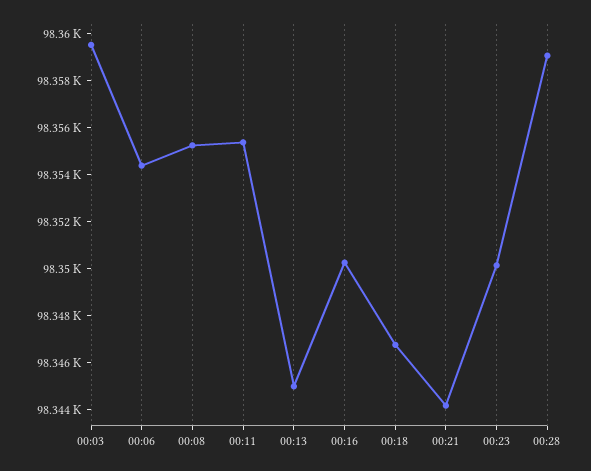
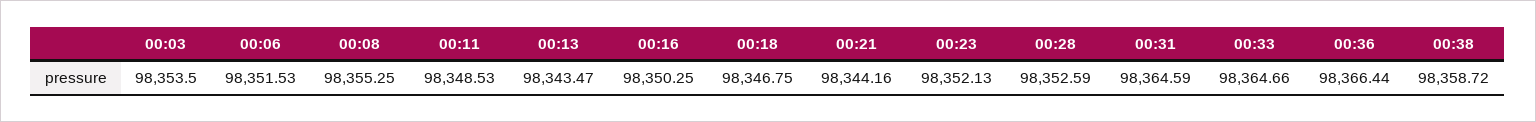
00:03: 98359.5 -> 98353.5
00:06: 98354.5 -> 98351.53
00:11: 98355.5 -> 98348.53
00:13: 98345 -> 98343.47
00:23: 98350 -> 98352.13
00:28: 98359 -> 98352.59
00:31: none -> 98364.59
00:33: none -> 98364.66
00:36: none -> 98366.44
00:38: none -> 98358.72

